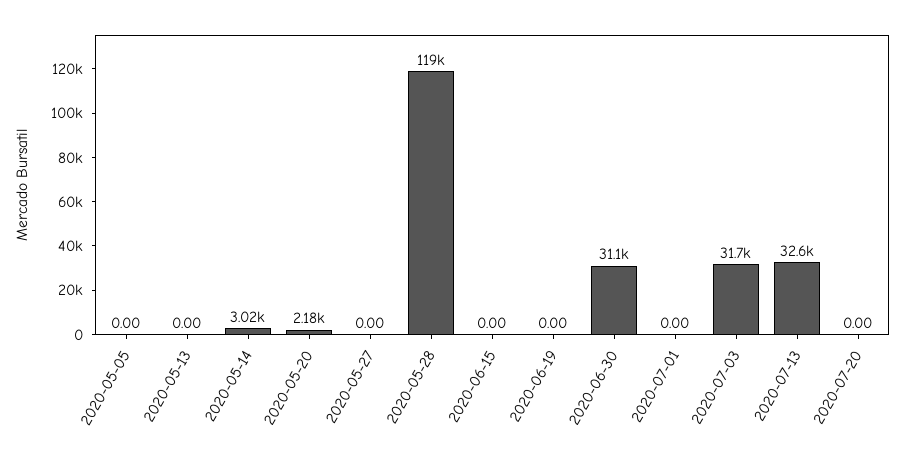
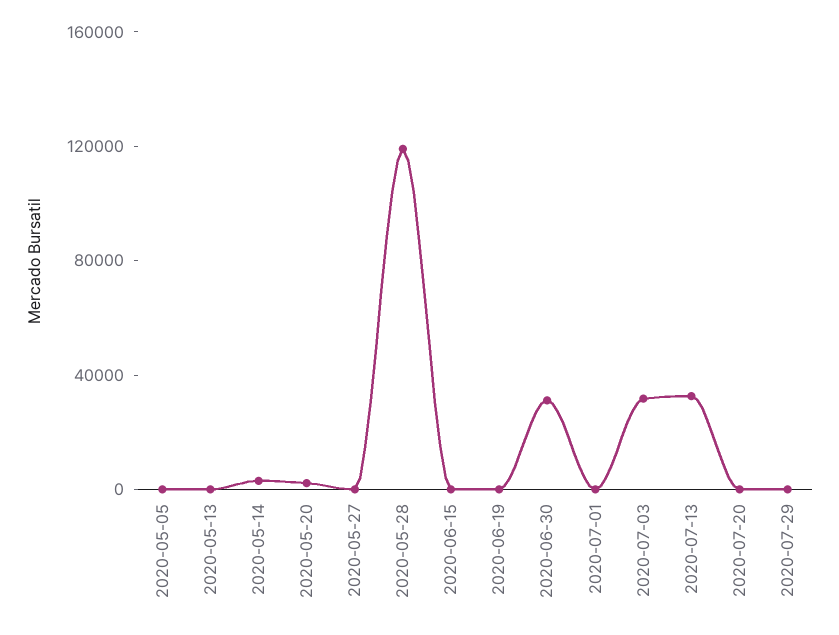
2020-07-29: none -> 0

